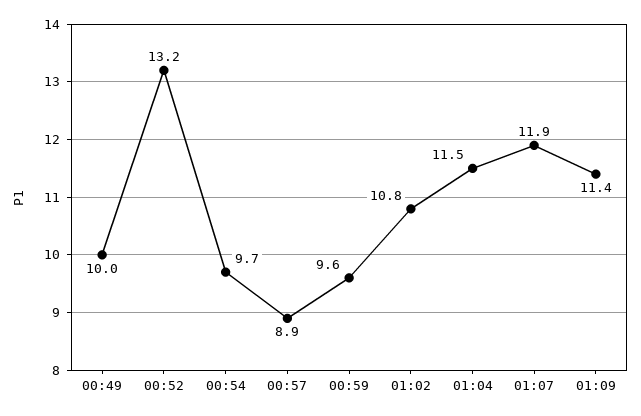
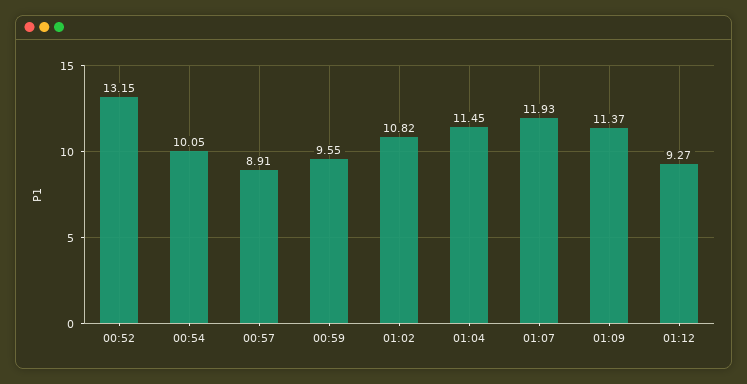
00:49: 10 -> none
00:54: 9.7 -> 10.05
01:12: none -> 9.27

